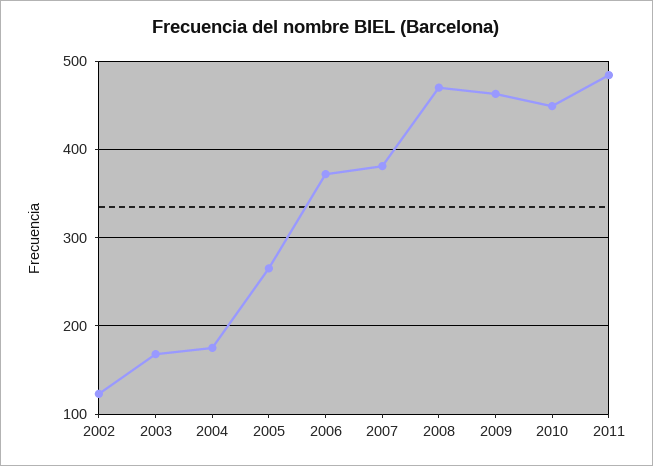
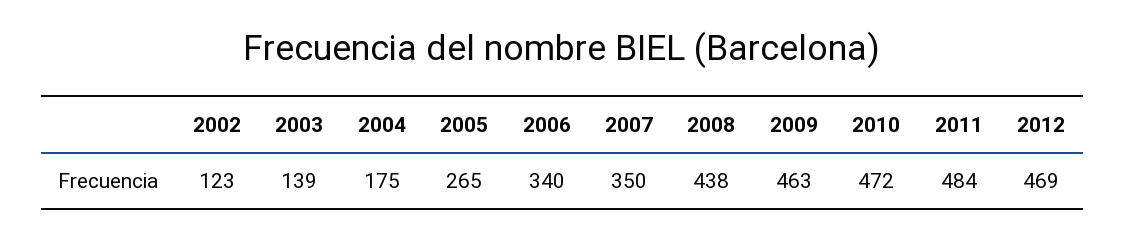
2003: 170 -> 139
2006: 370 -> 340
2007: 380 -> 350
2008: 470 -> 438
2010: 450 -> 472
2012: none -> 469

